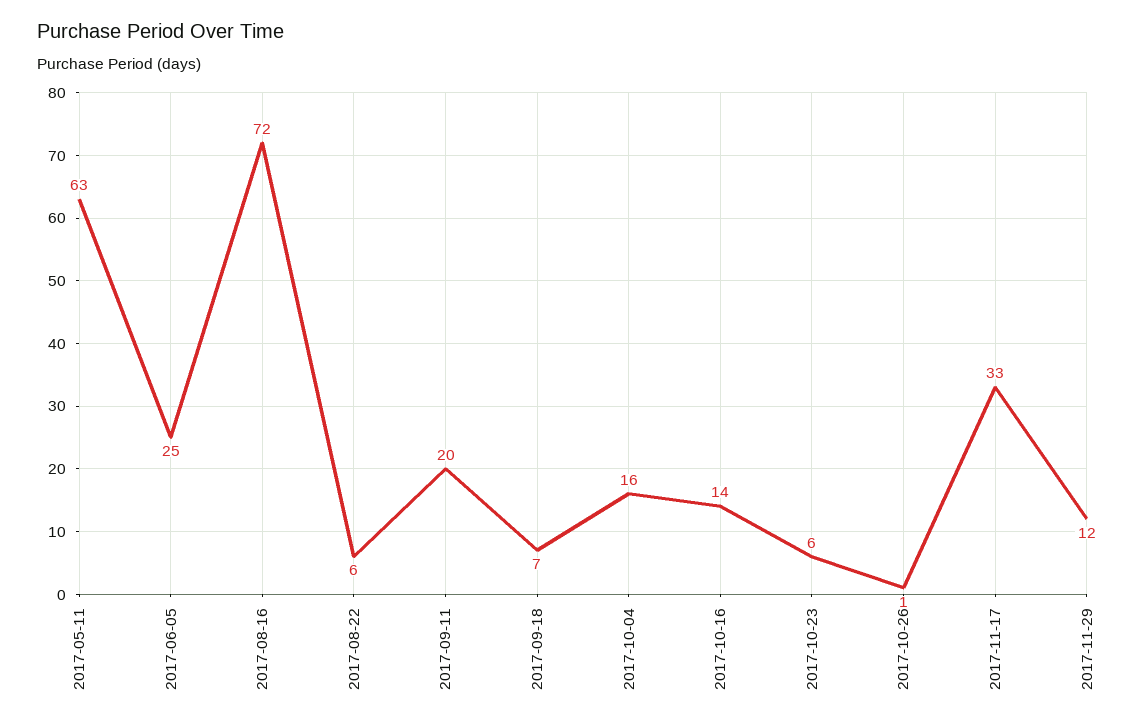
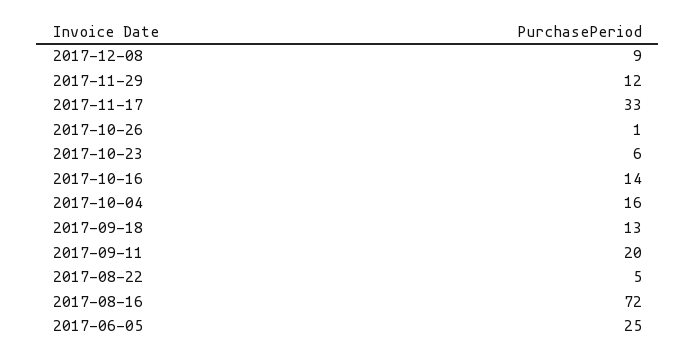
2017-05-11: 63 -> none
2017-08-22: 6 -> 5
2017-09-18: 7 -> 13
2017-12-08: none -> 9

